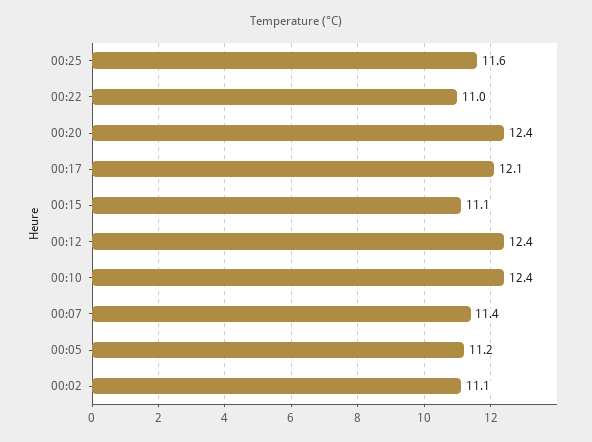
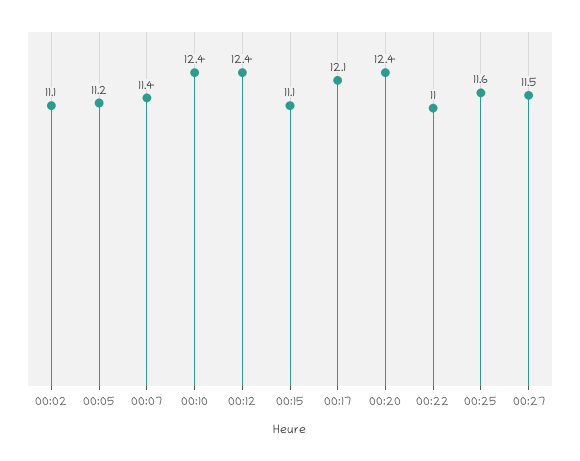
00:27: none -> 11.5

